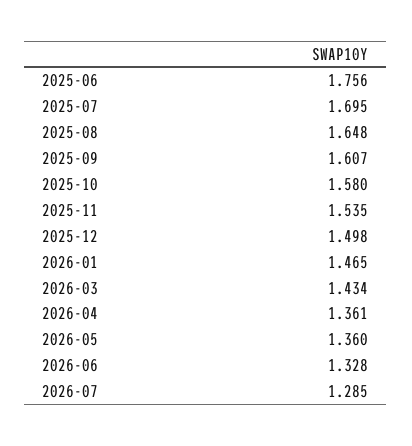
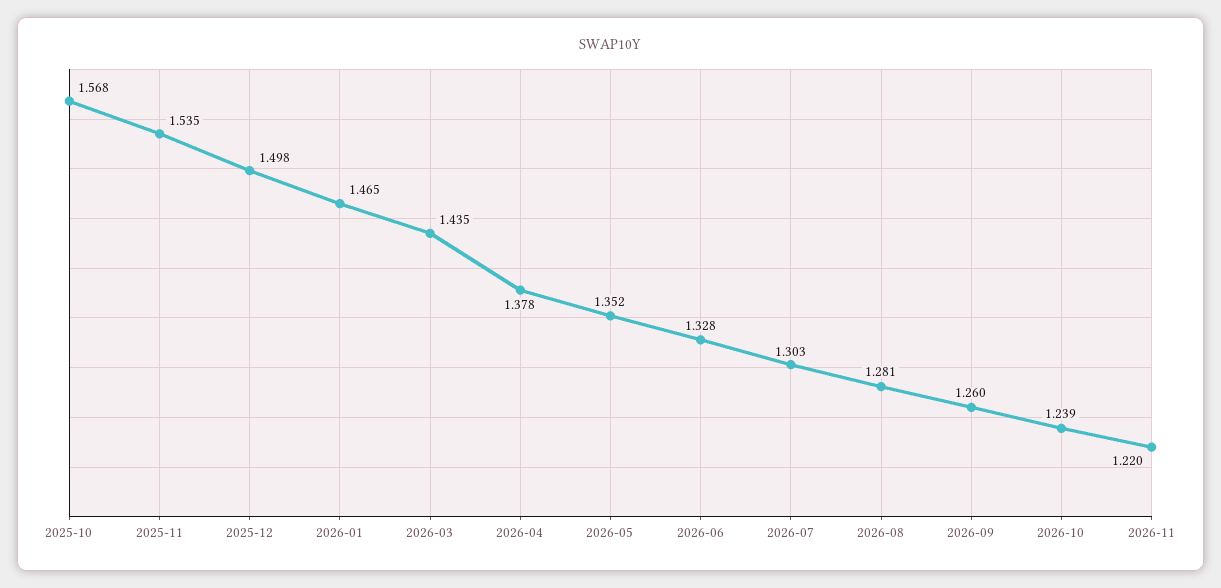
2025-06: 1.756 -> none
2025-07: 1.695 -> none
2025-08: 1.648 -> none
2025-09: 1.607 -> none
2025-10: 1.58 -> 1.568
2026-03: 1.434 -> 1.435
2026-04: 1.361 -> 1.378
2026-05: 1.36 -> 1.352
2026-07: 1.285 -> 1.303
2026-08: none -> 1.281
2026-09: none -> 1.26
2026-10: none -> 1.239
2026-11: none -> 1.22

